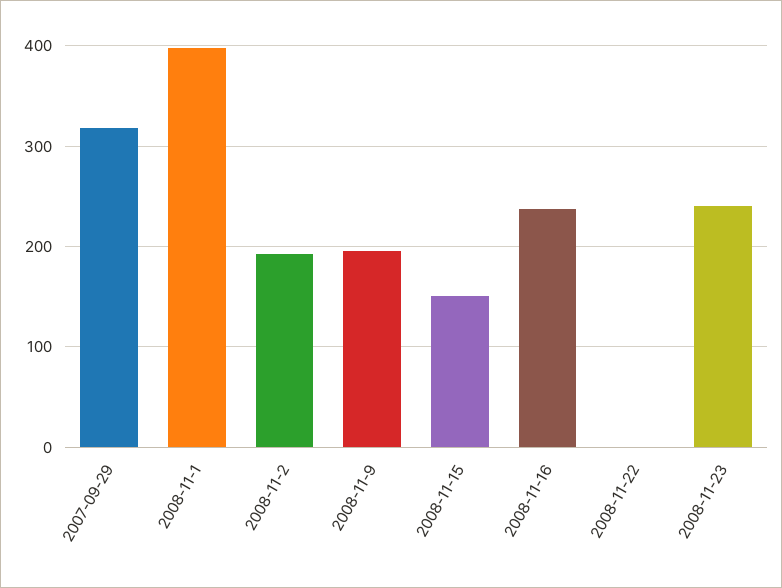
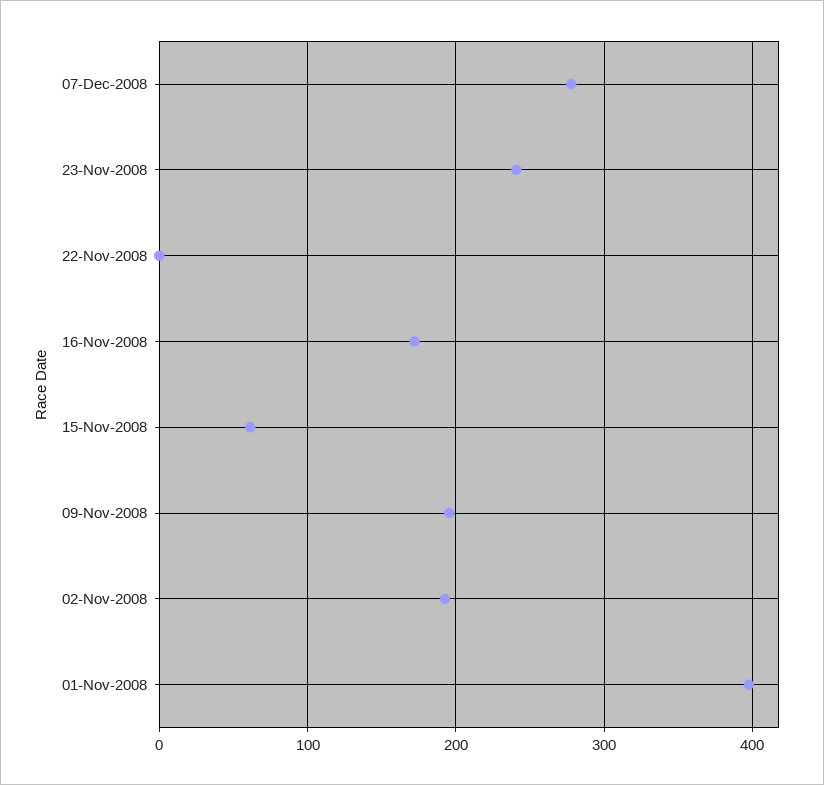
2007-09-29: 320 -> none
2008-11-15: 150 -> 60
2008-11-16: 240 -> 170
07-Dec-2008: none -> 280

